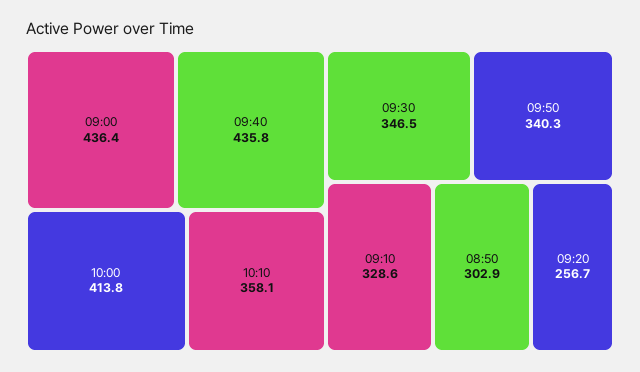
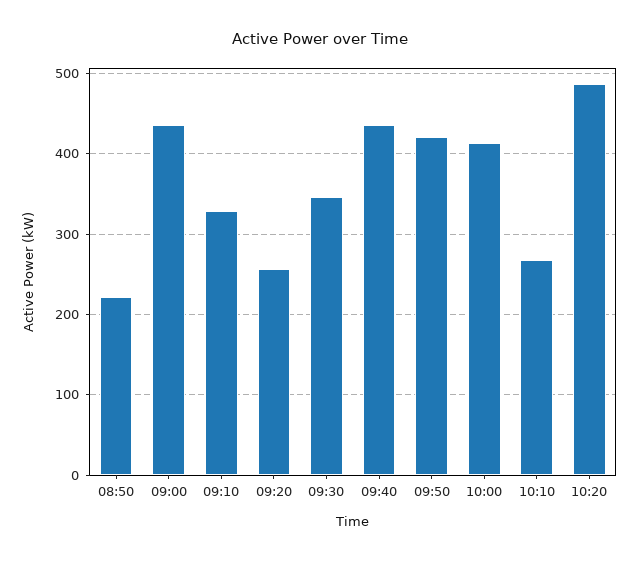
10:10: 358.1 -> 270
09:50: 340.3 -> 420
08:50: 302.9 -> 220
10:20: none -> 490

